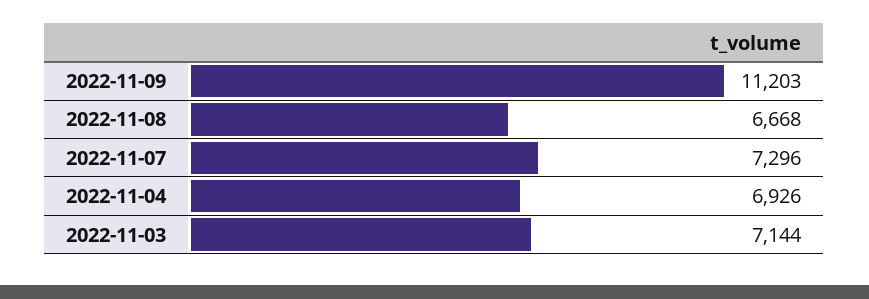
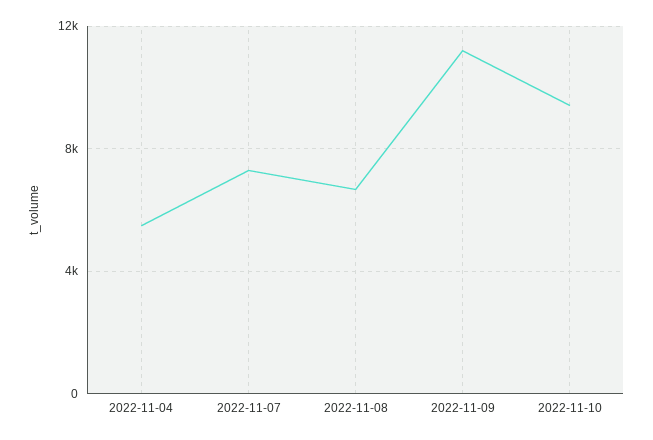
2022-11-04: 6926 -> 5500
2022-11-03: 7144 -> none
2022-11-10: none -> 9500

